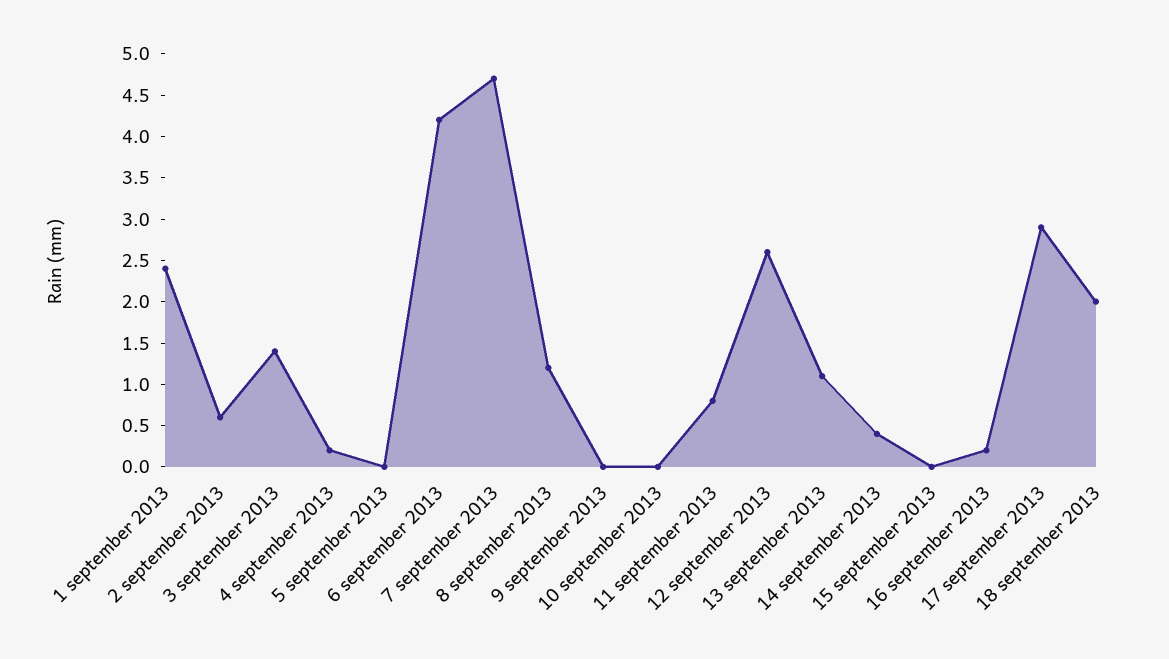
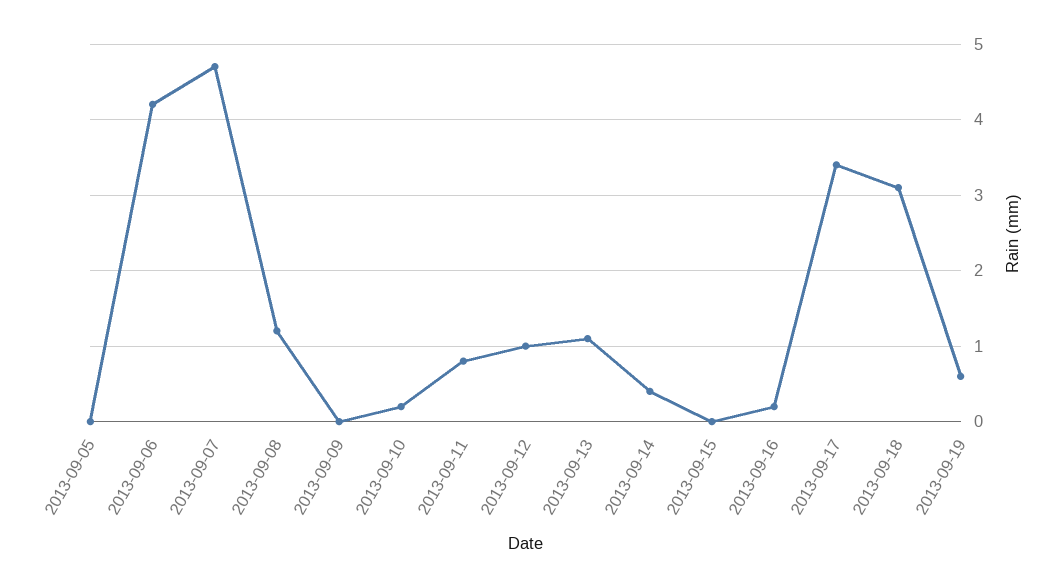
1 september 2013: 2.4 -> none
2 september 2013: 0.6 -> none
3 september 2013: 1.4 -> none
4 september 2013: 0.2 -> none
10 september 2013: 0 -> 0.2
12 september 2013: 2.6 -> 1
17 september 2013: 2.9 -> 3.4
18 september 2013: 2 -> 3.1
2013-09-19: none -> 0.6

